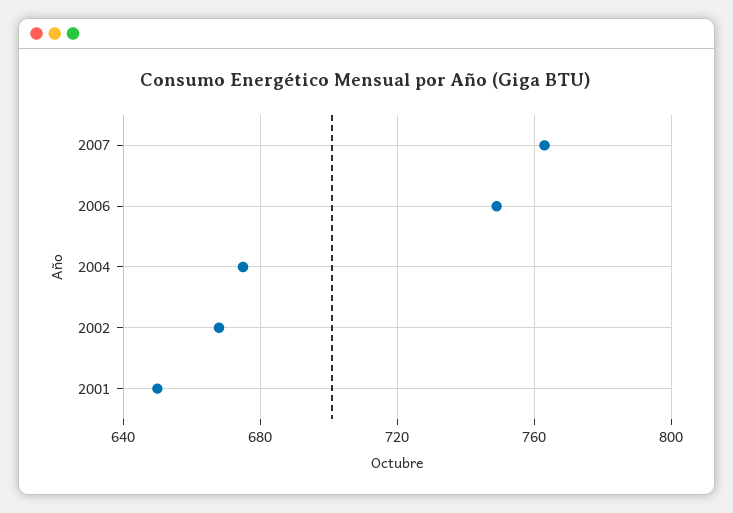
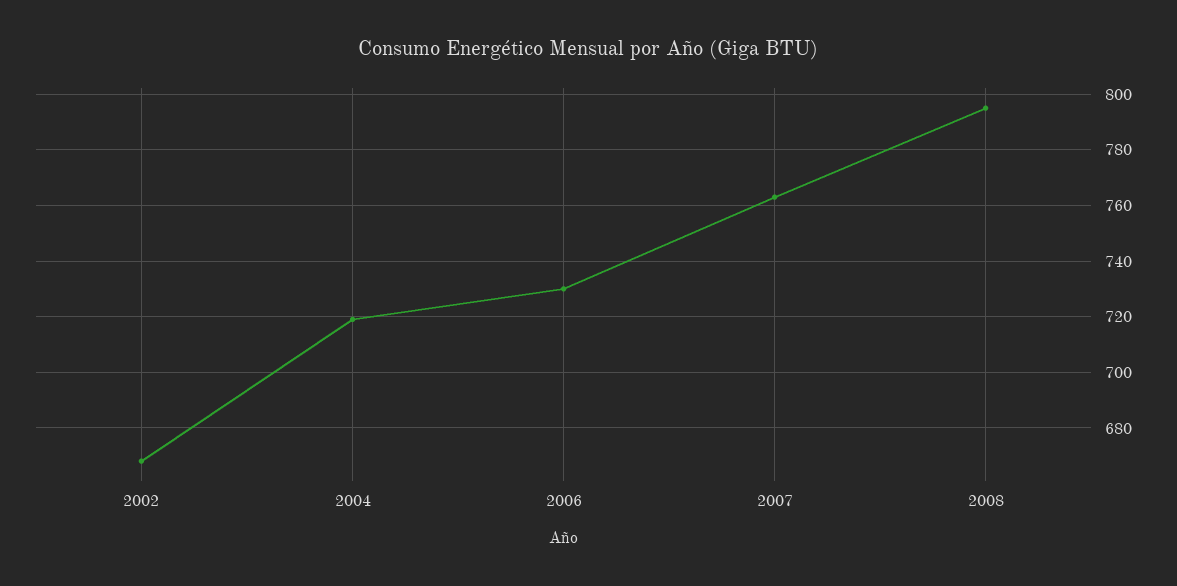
2006: 750 -> 730
2004: 675 -> 720
2001: 650 -> none
2008: none -> 795

